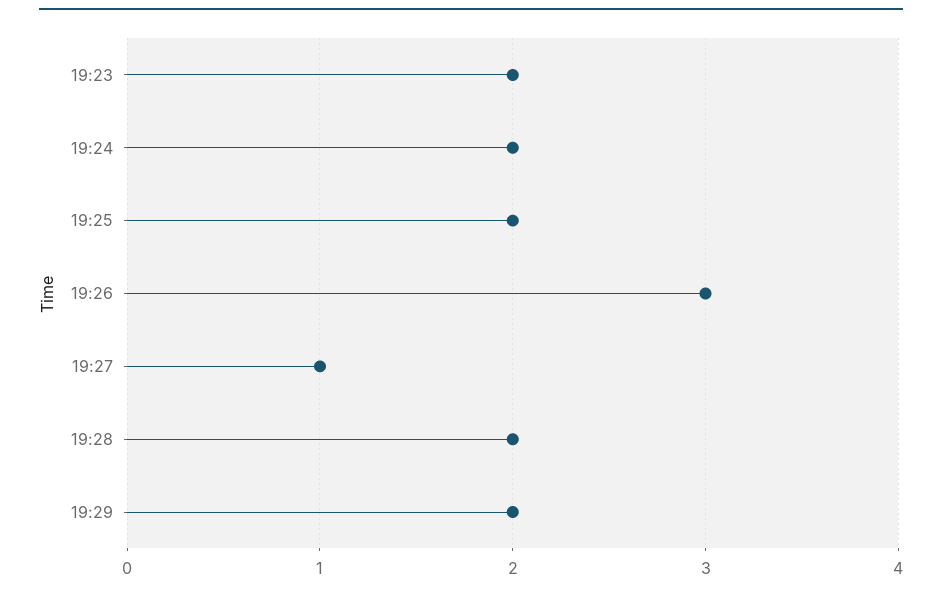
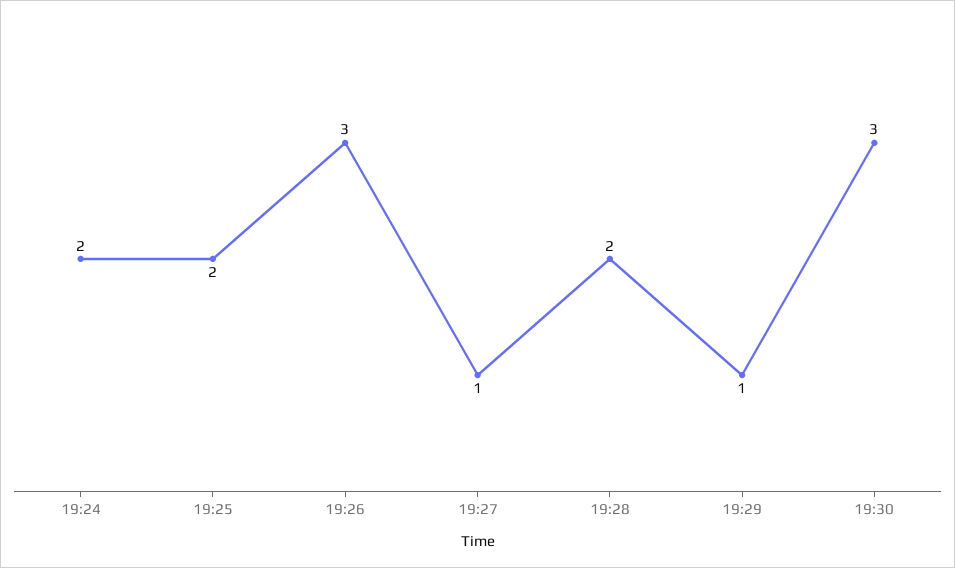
19:23: 2 -> none
19:29: 2 -> 1
19:30: none -> 3

